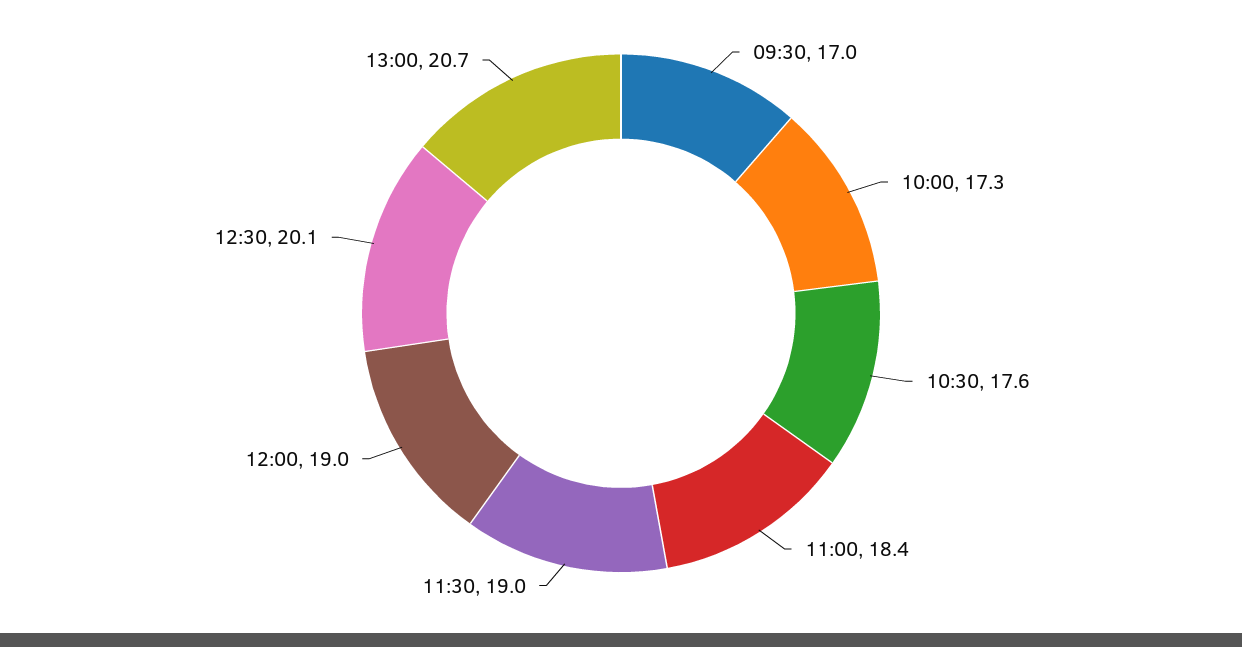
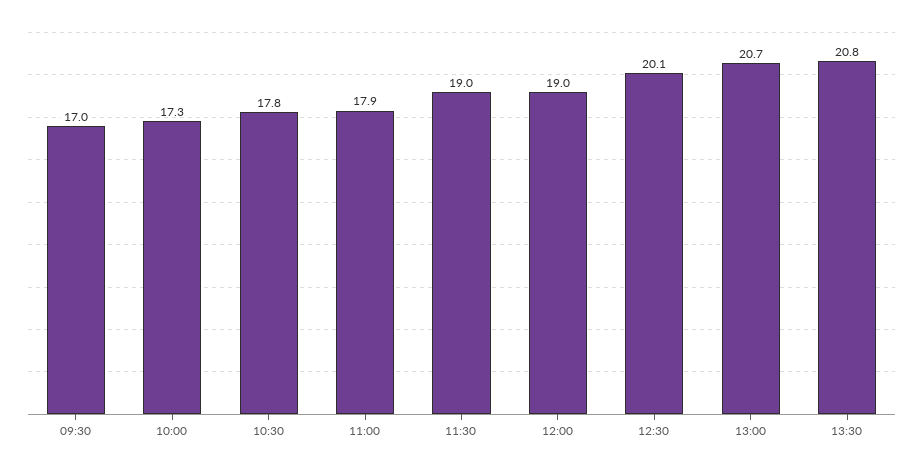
10:30: 17.6 -> 17.8
11:00: 18.4 -> 17.9
13:30: none -> 20.8

